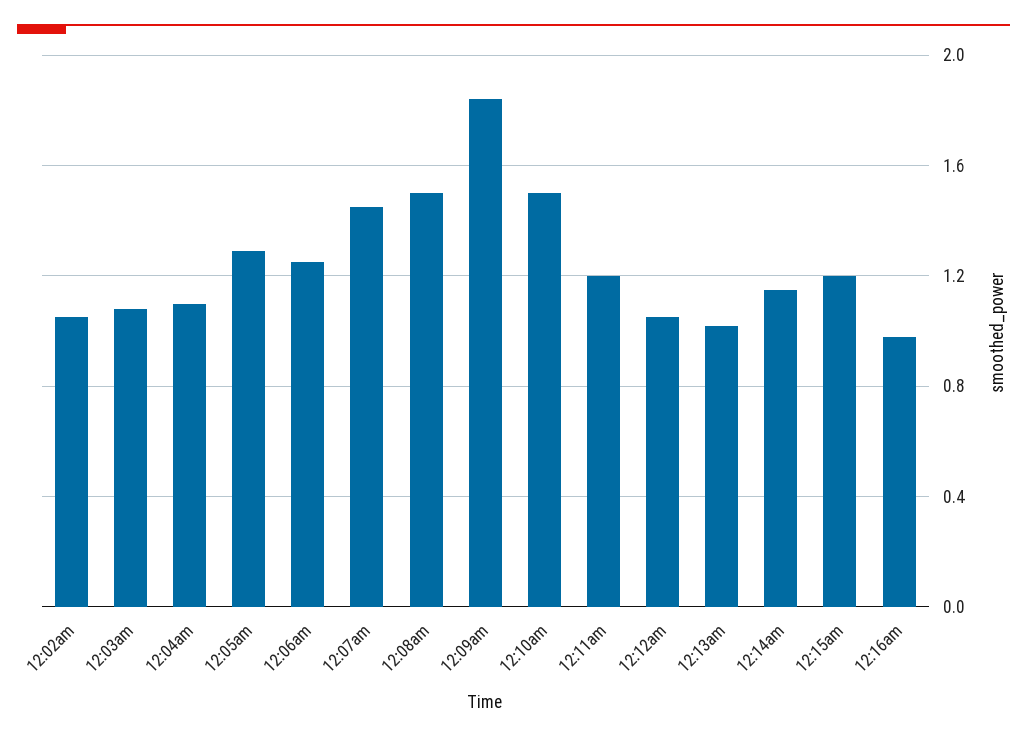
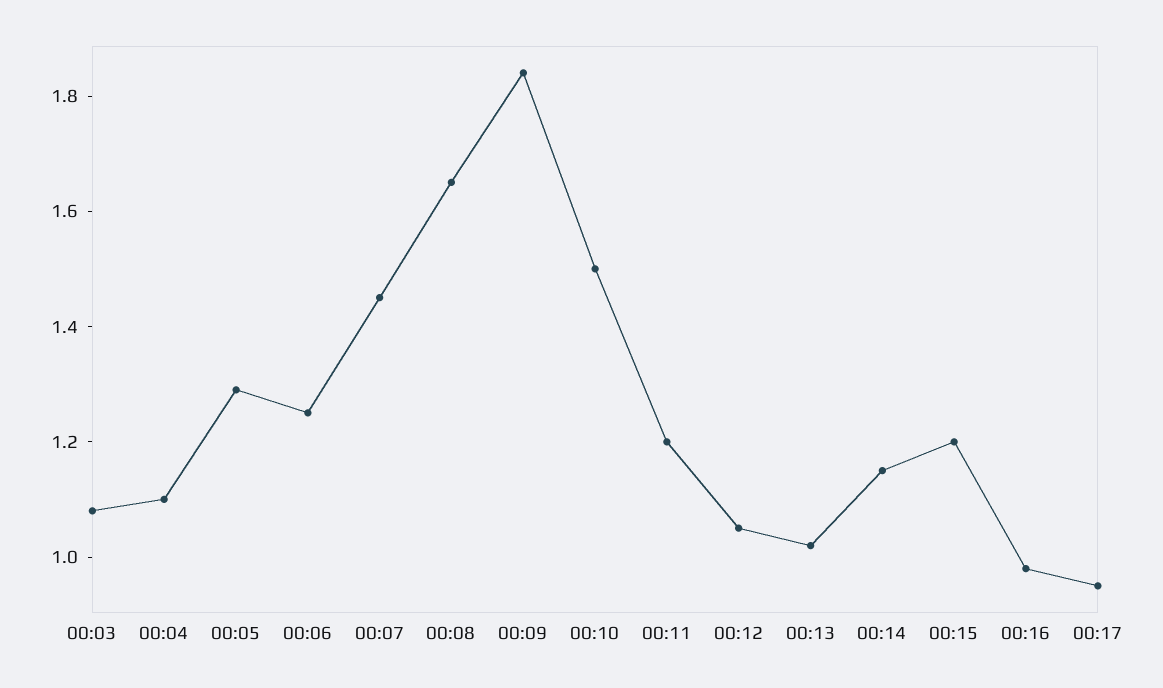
12:02am: 1.05 -> none
12:08am: 1.5 -> 1.65
00:17: none -> 0.95

